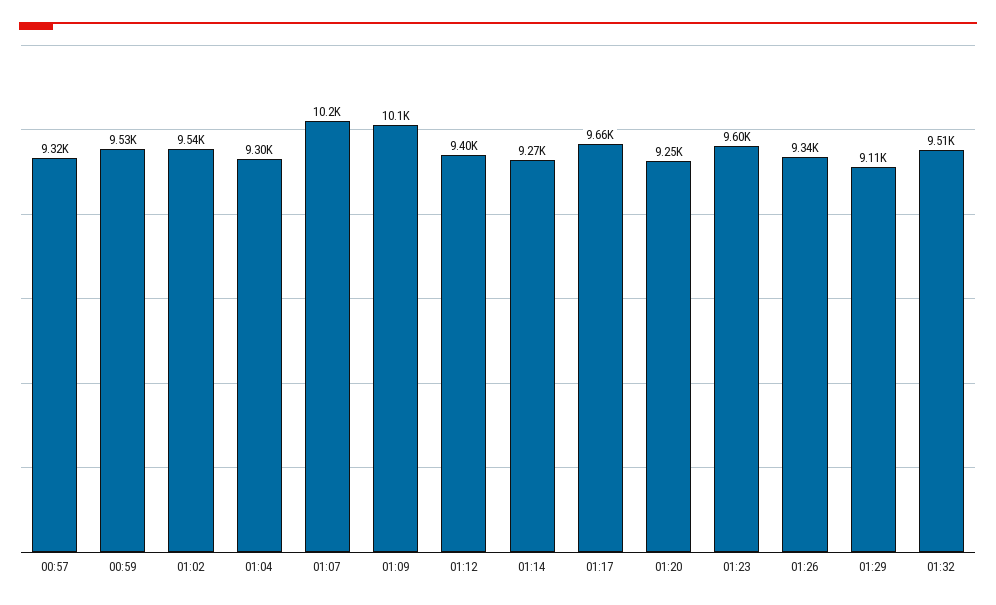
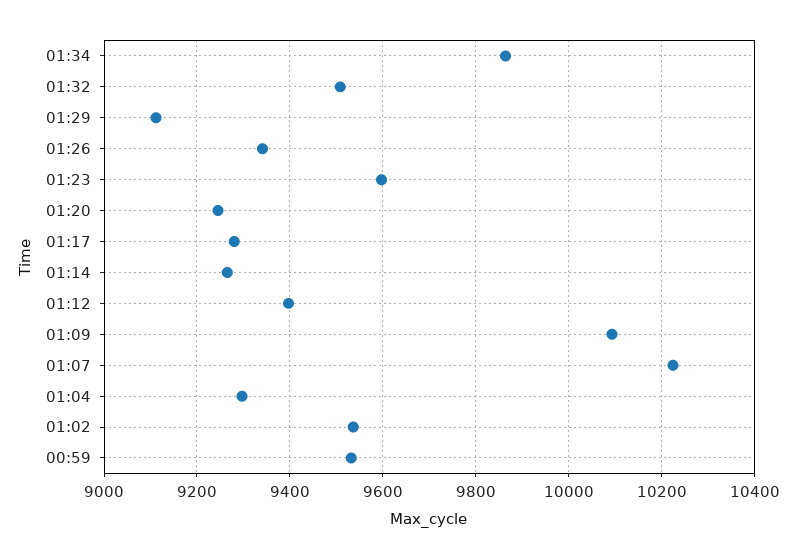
00:57: 9320 -> none
01:17: 9660 -> 9280
01:34: none -> 9860

